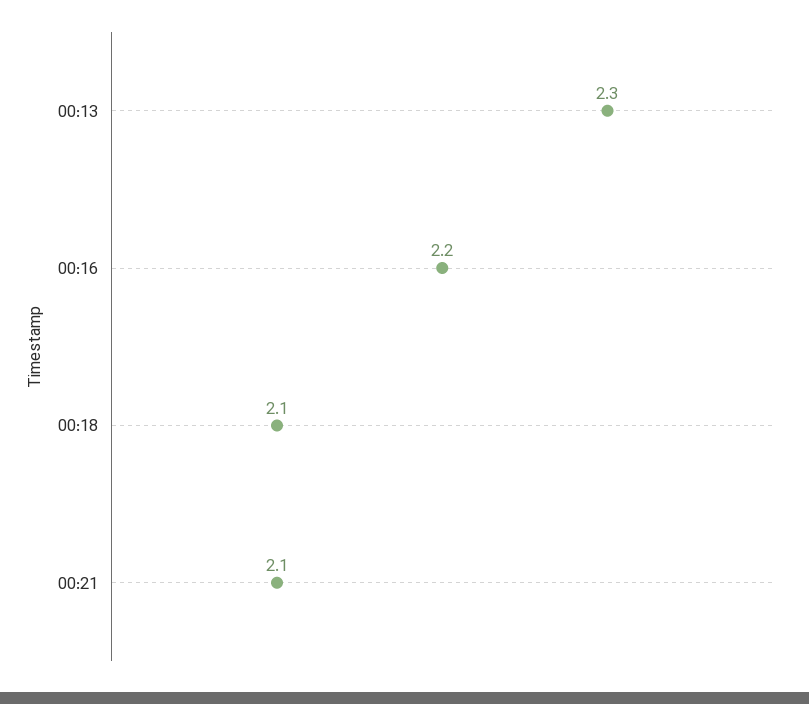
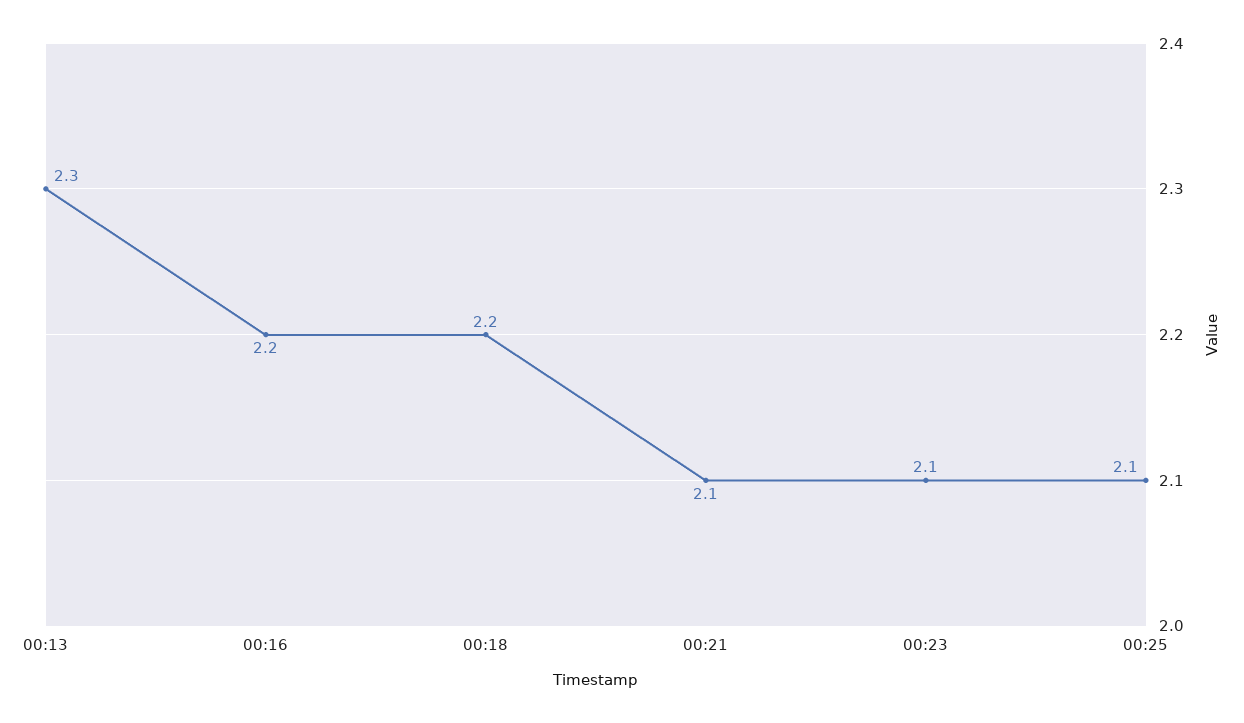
00:18: 2.1 -> 2.2
00:23: none -> 2.1
00:25: none -> 2.1

